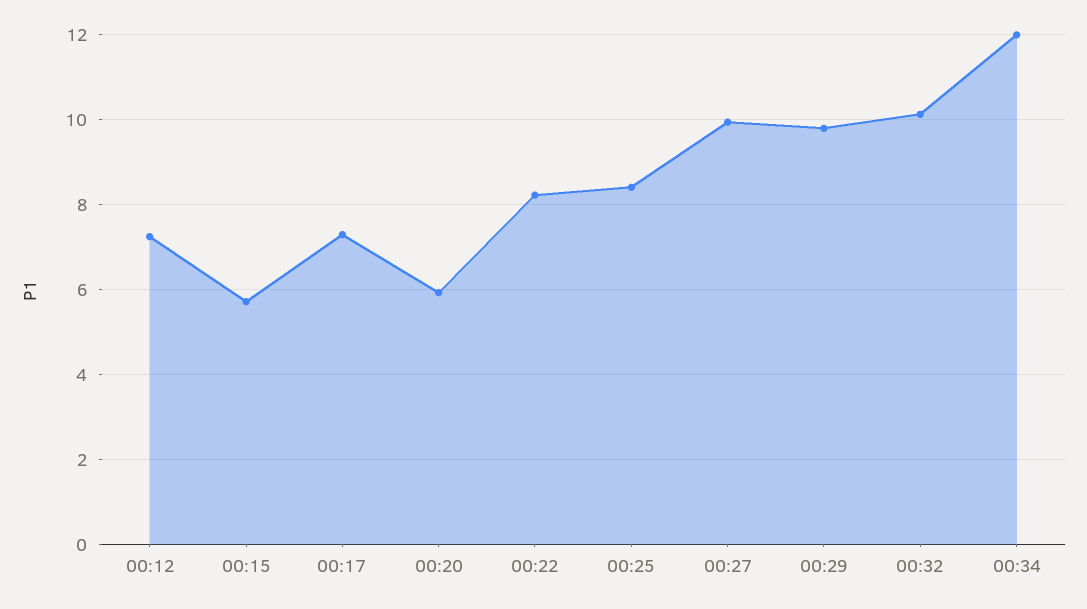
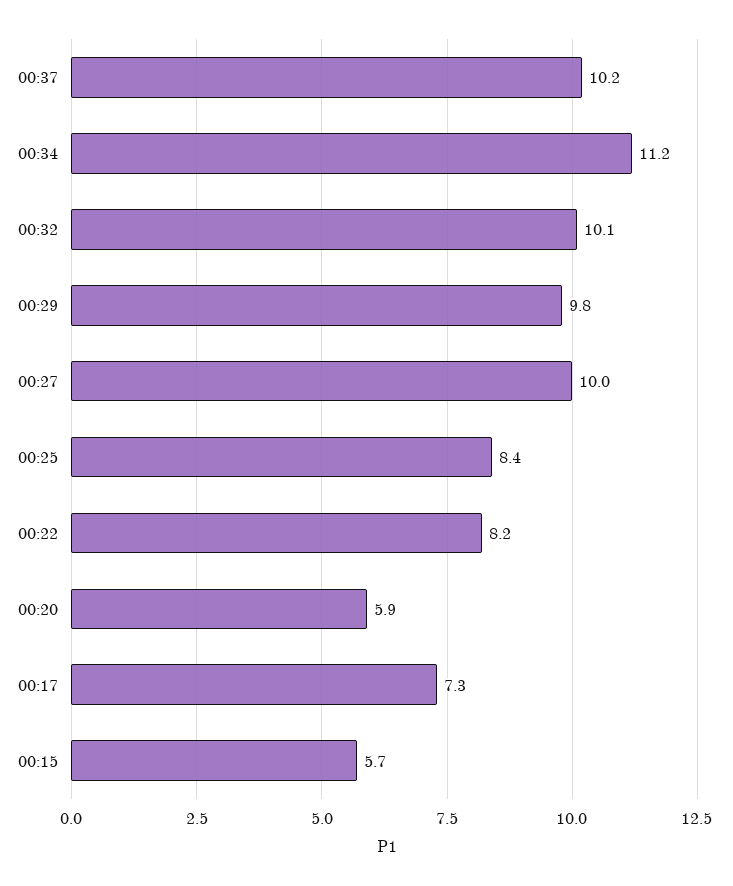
00:12: 7.2 -> none
00:34: 12 -> 11.2
00:37: none -> 10.2

